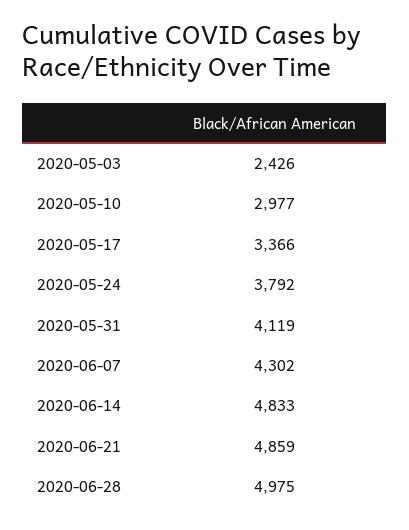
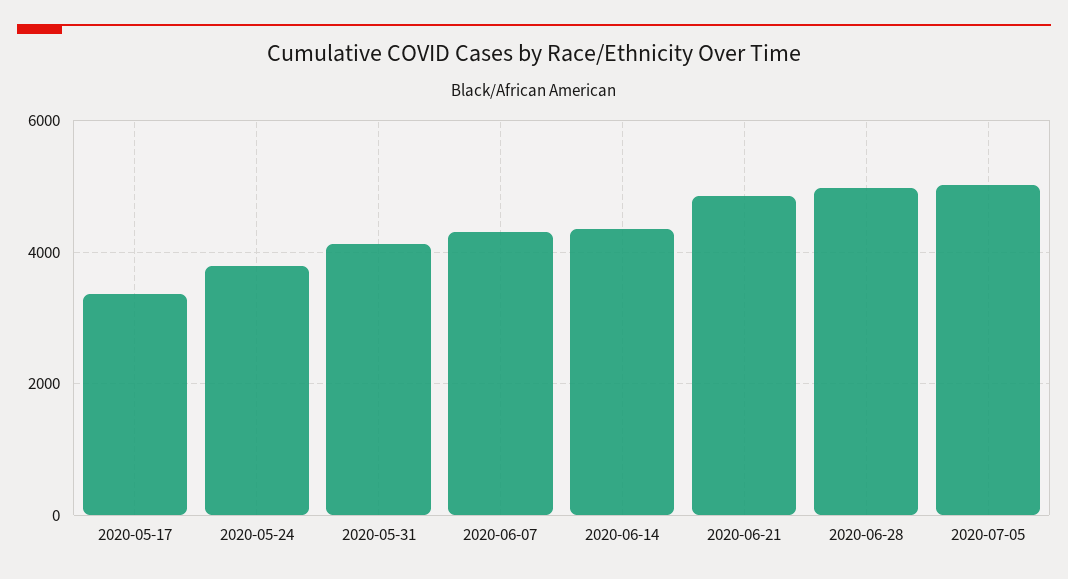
2020-05-03: 2426 -> none
2020-05-10: 2977 -> none
2020-06-14: 4833 -> 4400
2020-07-05: none -> 5000

